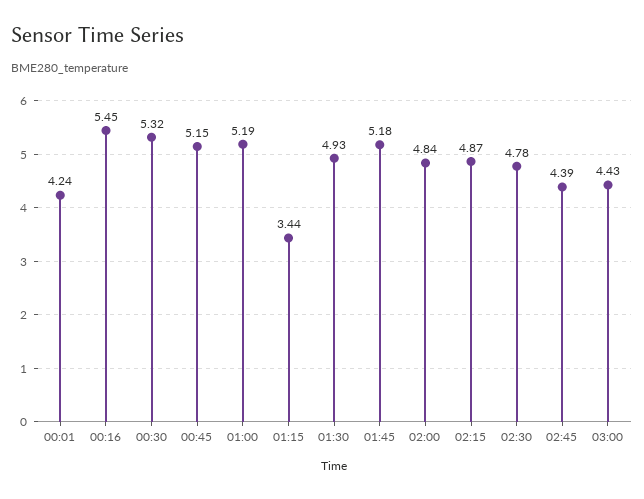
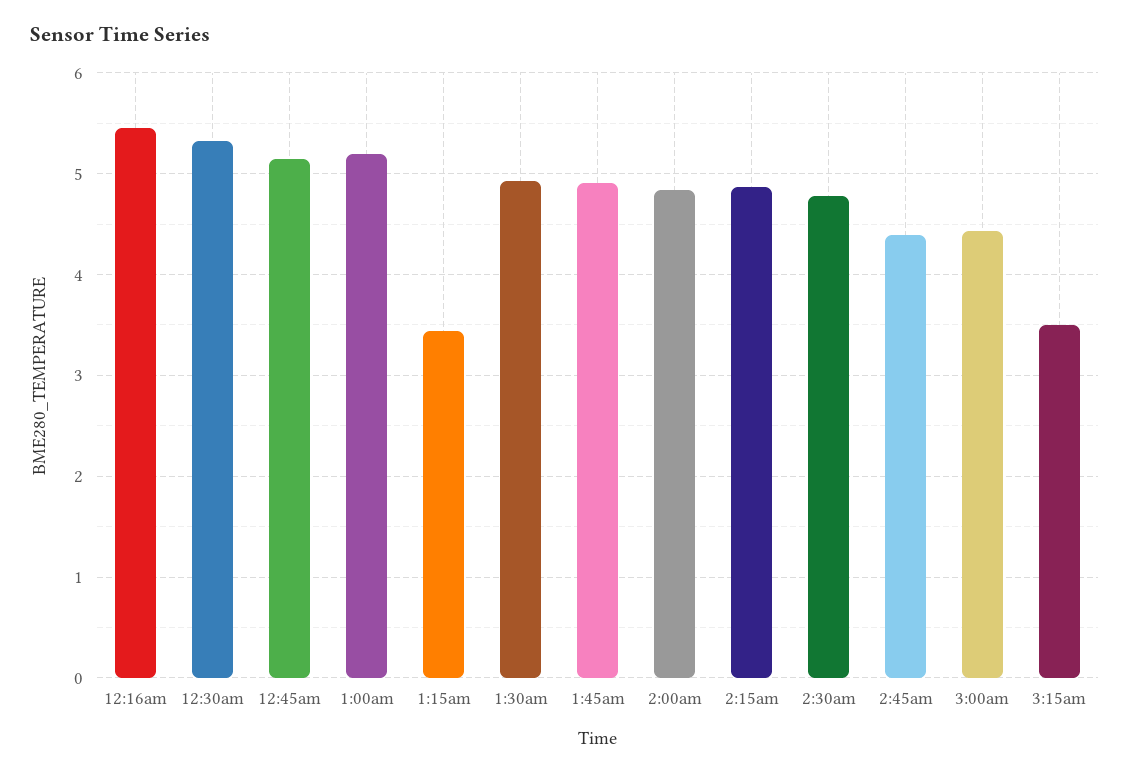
00:01: 4.24 -> none
01:45: 5.18 -> 4.9
3:15am: none -> 3.5

